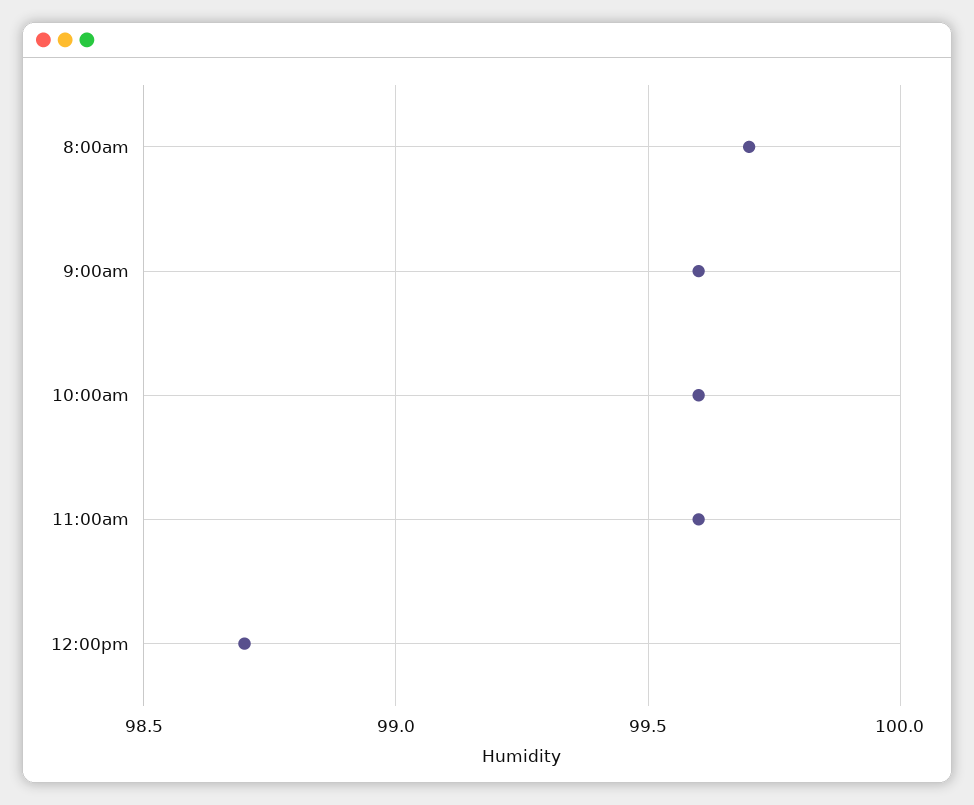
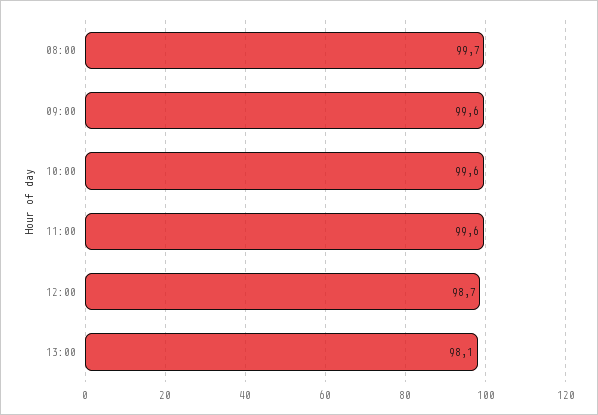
13:00: none -> 98.1

